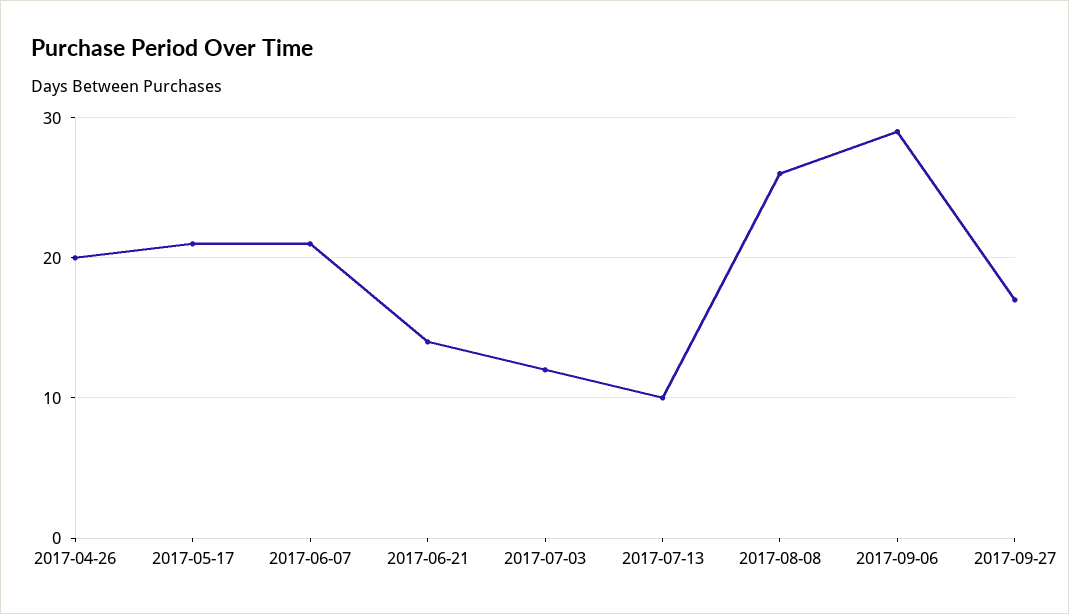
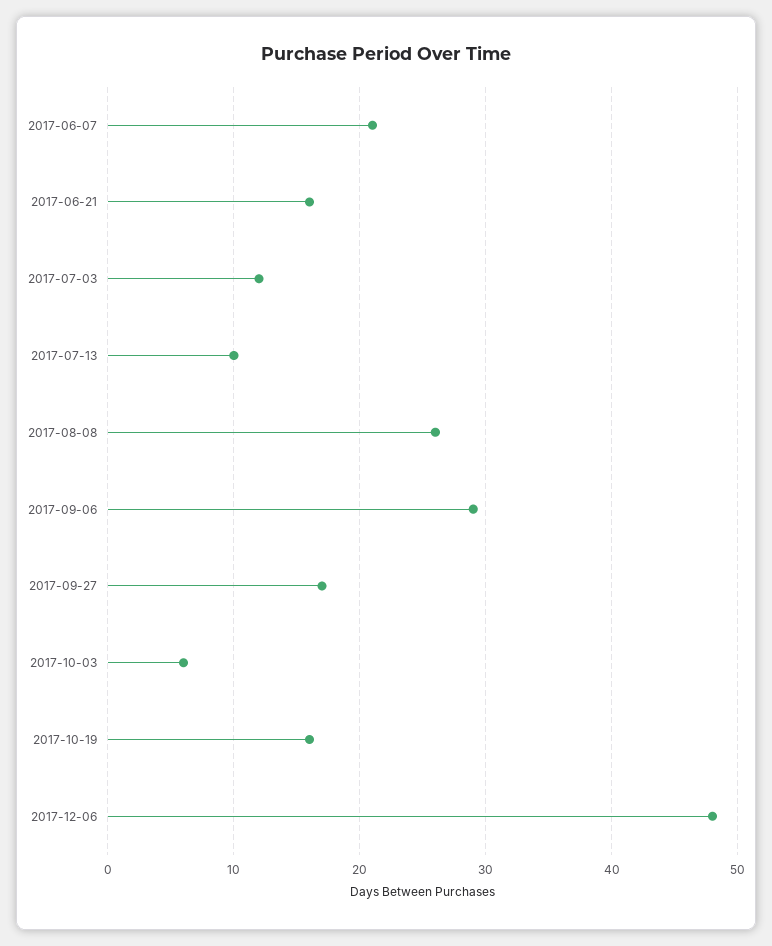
2017-04-26: 20 -> none
2017-05-17: 21 -> none
2017-06-21: 14 -> 16
2017-10-03: none -> 6
2017-10-19: none -> 16
2017-12-06: none -> 48

